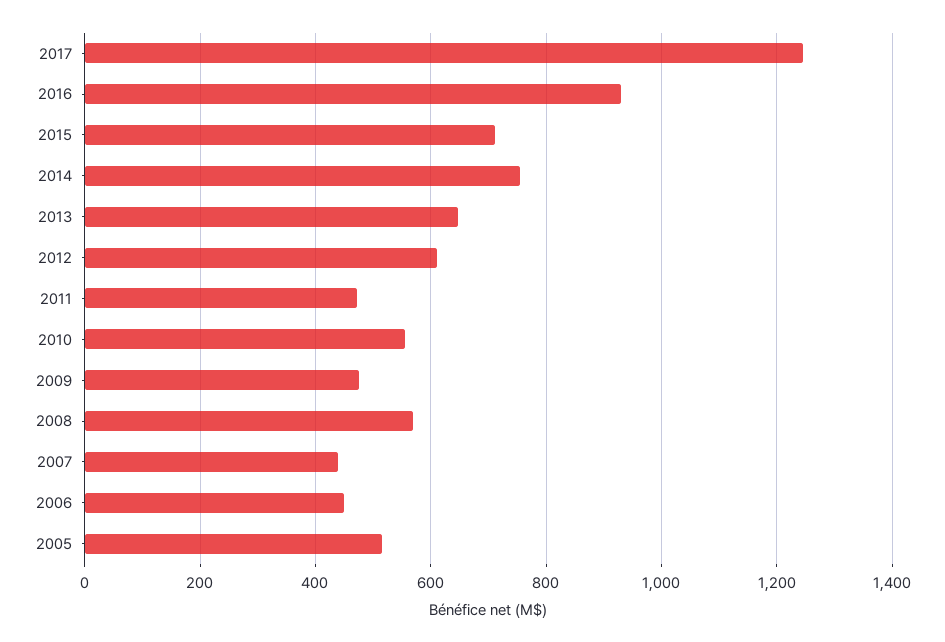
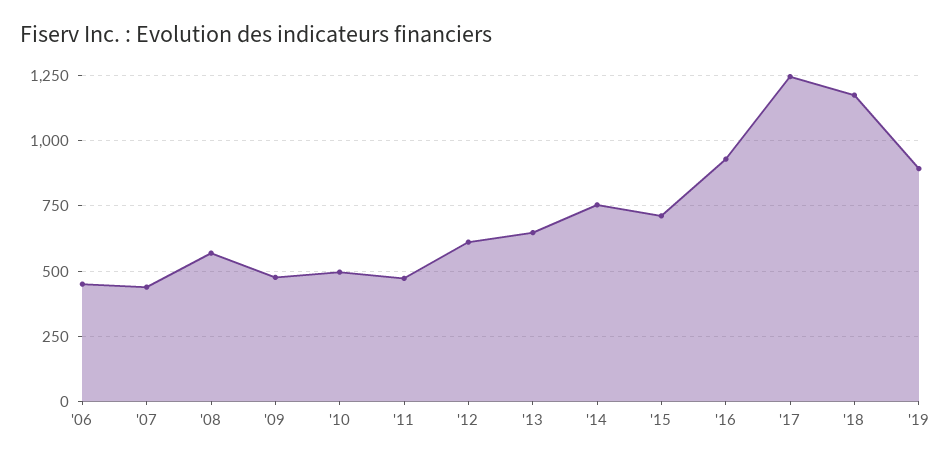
2010: 560 -> 500
2005: 520 -> none
'18: none -> 1175
'19: none -> 900

